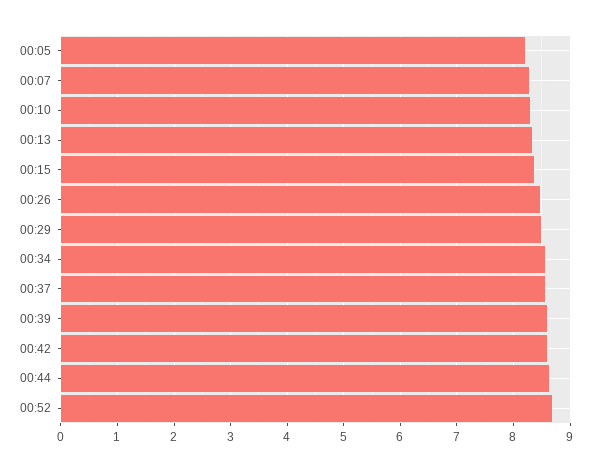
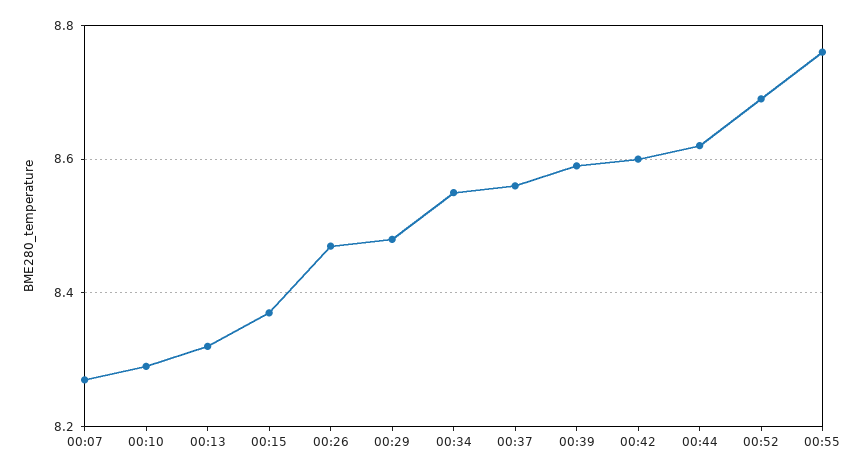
00:05: 8.2 -> none
00:55: none -> 8.75

